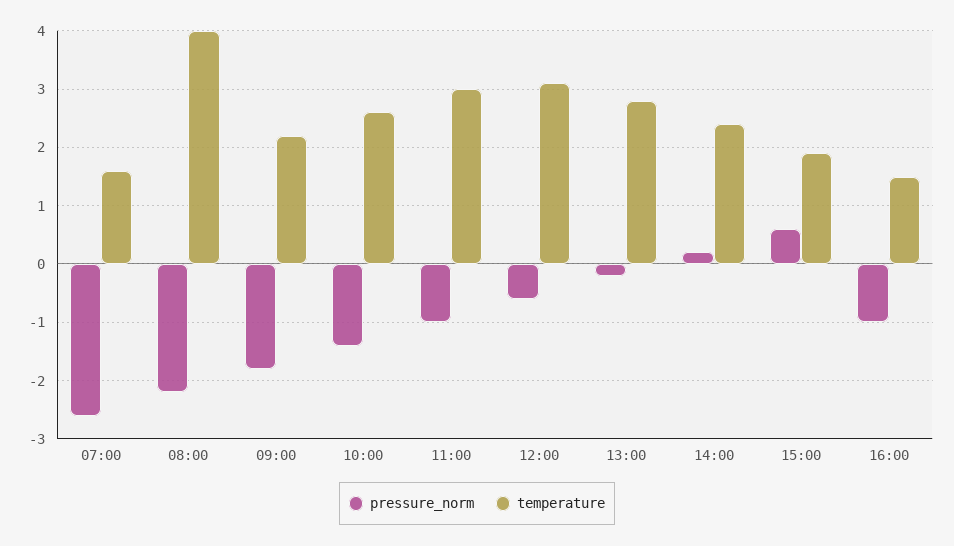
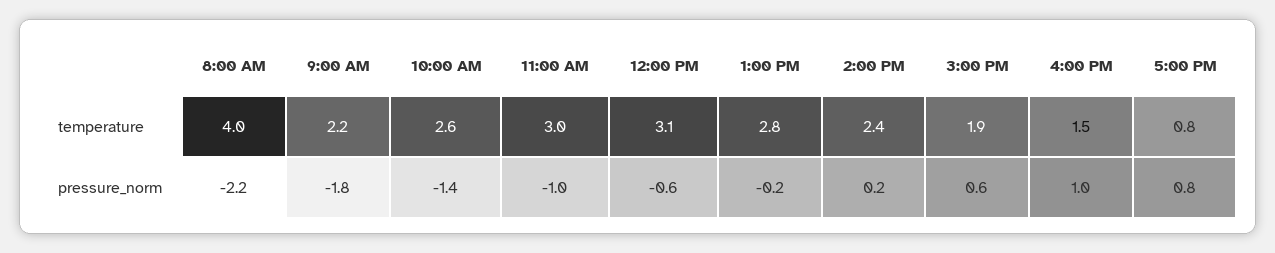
pressure_norm, 07:00: -2.5 -> none
temperature, 07:00: 1.5 -> none
pressure_norm, 16:00: -1 -> 1
temperature, 5:00 PM: none -> 0.8
pressure_norm, 5:00 PM: none -> 0.8

